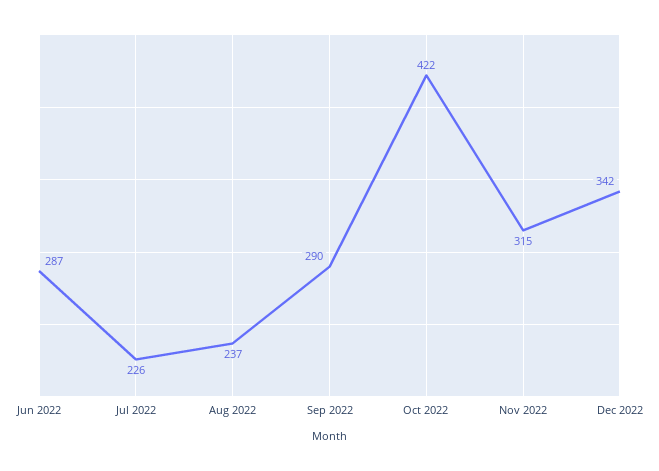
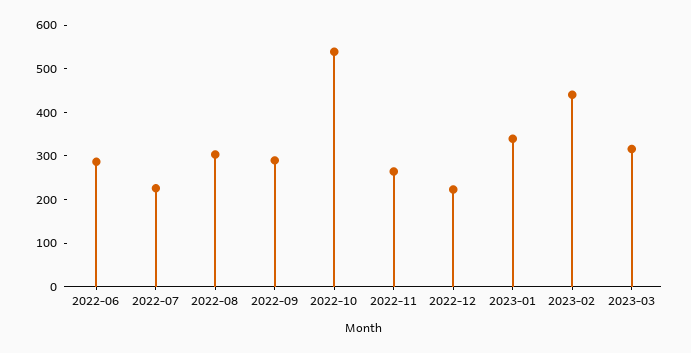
Aug 2022: 237 -> 300
Oct 2022: 422 -> 540
Nov 2022: 315 -> 260
Dec 2022: 342 -> 220
2023-01: none -> 340
2023-02: none -> 440
2023-03: none -> 320

